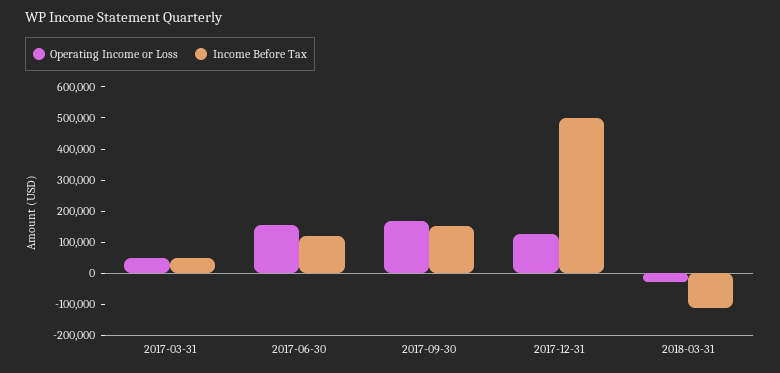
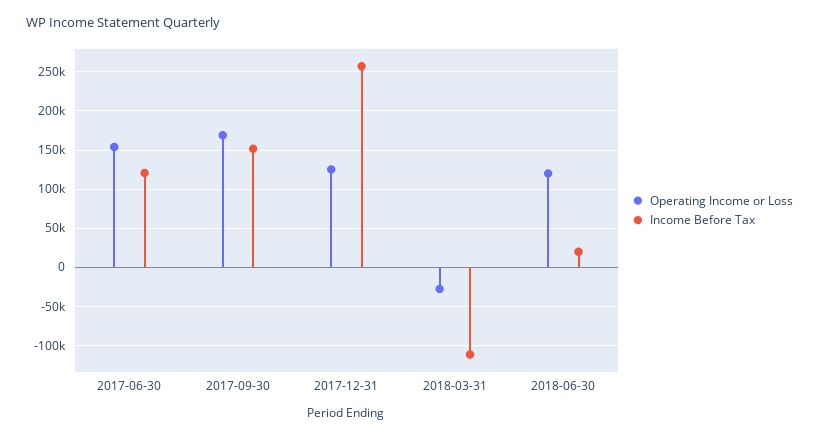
Operating Income or Loss, 2017-03-31: 50000 -> none
Income Before Tax, 2017-03-31: 50000 -> none
Income Before Tax, 2017-12-31: 500000 -> 260000
Operating Income or Loss, 2018-06-30: none -> 120000
Income Before Tax, 2018-06-30: none -> 20000

